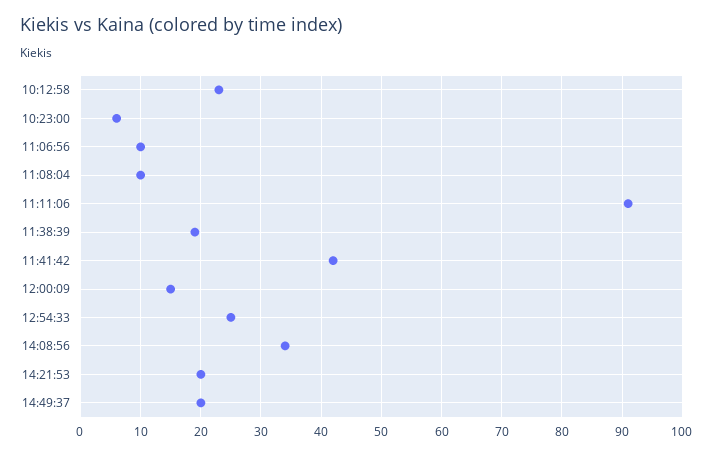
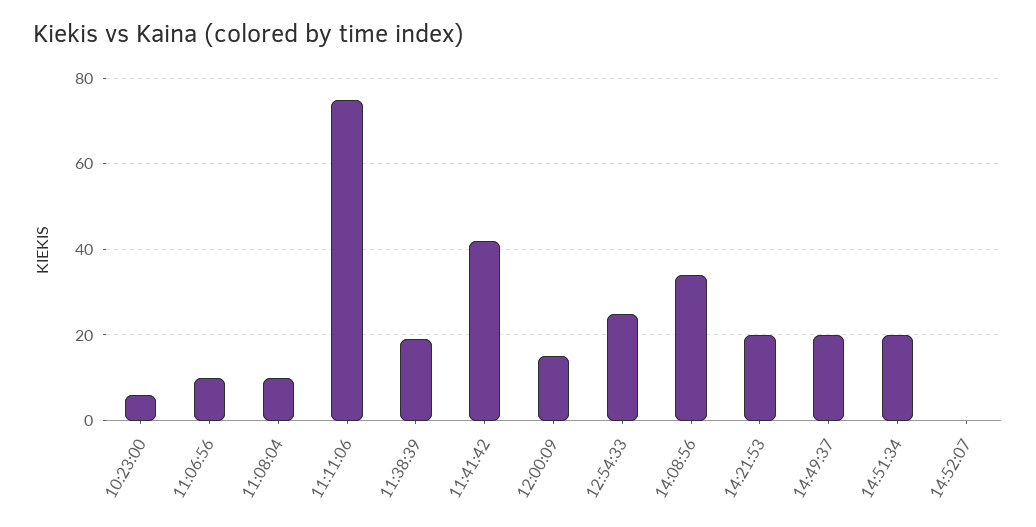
10:12:58: 23 -> none
11:11:06: 91 -> 75
14:51:34: none -> 20
14:52:07: none -> 0

